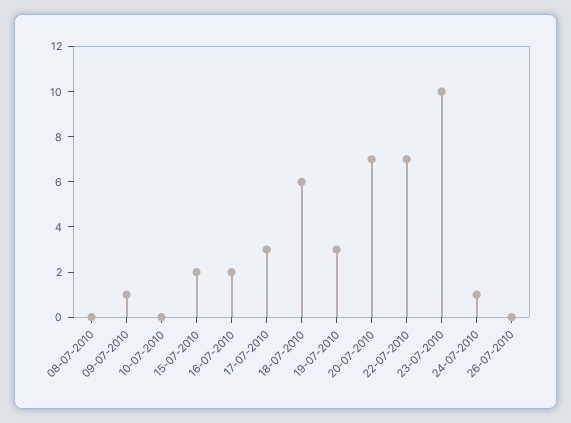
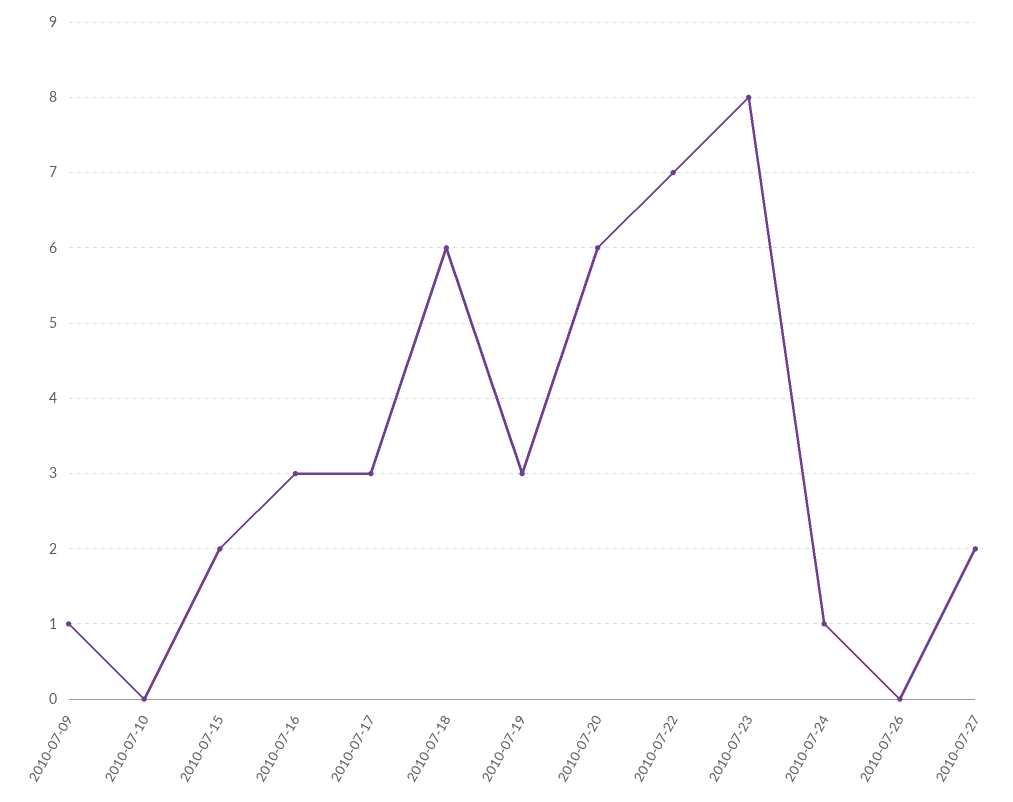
08-07-2010: 0 -> none
16-07-2010: 2 -> 3
20-07-2010: 7 -> 6
23-07-2010: 10 -> 8
2010-07-27: none -> 2

